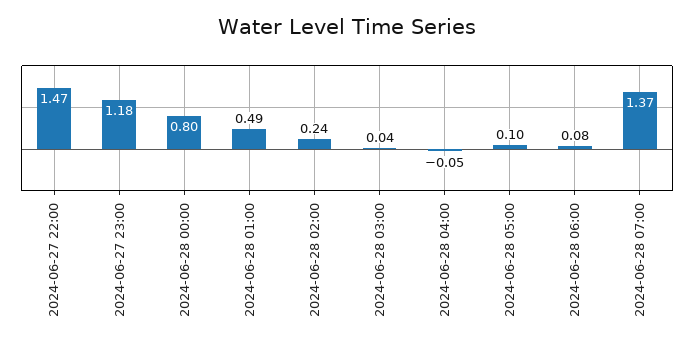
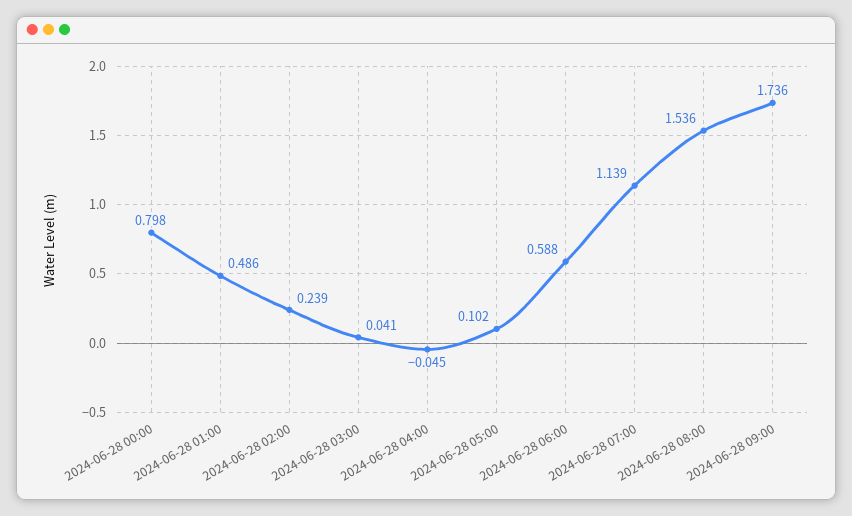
2024-06-27 22:00: 1.47 -> none
2024-06-27 23:00: 1.18 -> none
2024-06-28 06:00: 0.08 -> 0.588
2024-06-28 07:00: 1.37 -> 1.139
2024-06-28 08:00: none -> 1.536
2024-06-28 09:00: none -> 1.736

